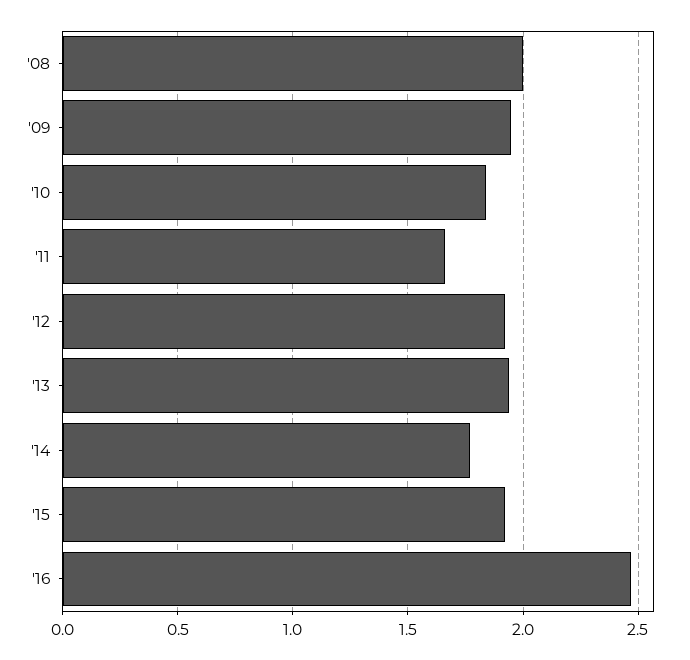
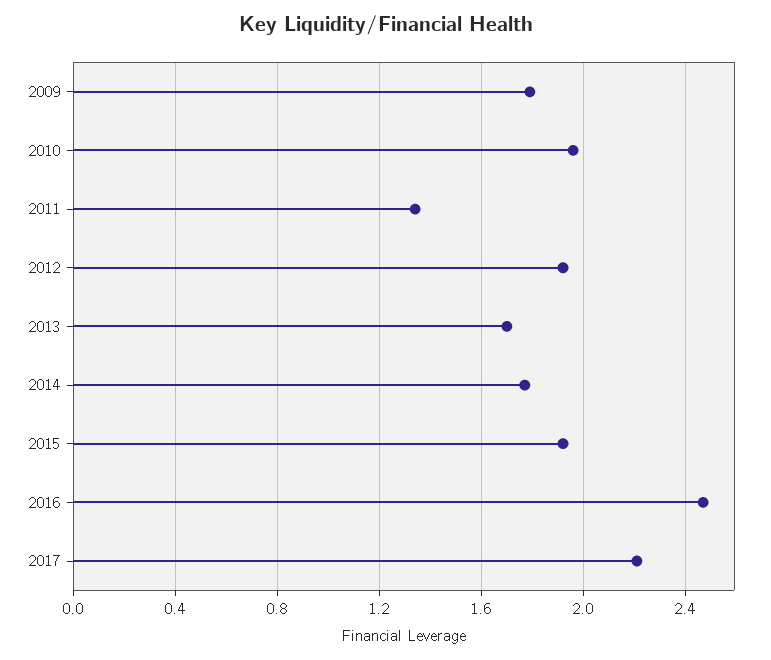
'08: 2 -> none
'09: 1.95 -> 1.8
'10: 1.85 -> 1.95
'11: 1.65 -> 1.35
'13: 1.95 -> 1.7
2017: none -> 2.2

